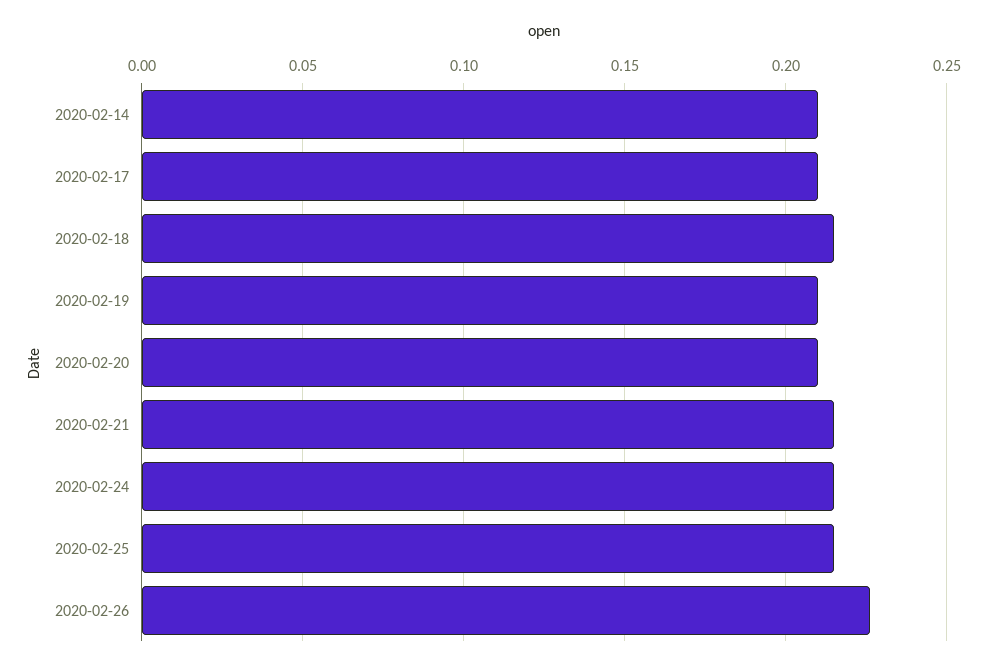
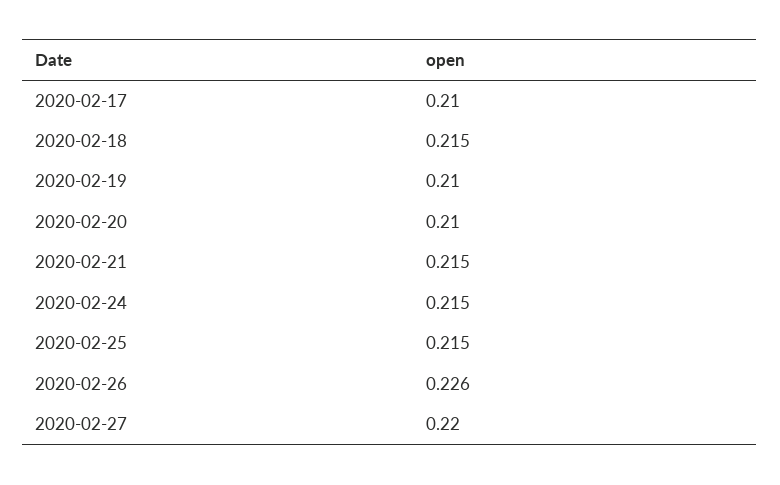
2020-02-14: 0.21 -> none
2020-02-27: none -> 0.22

